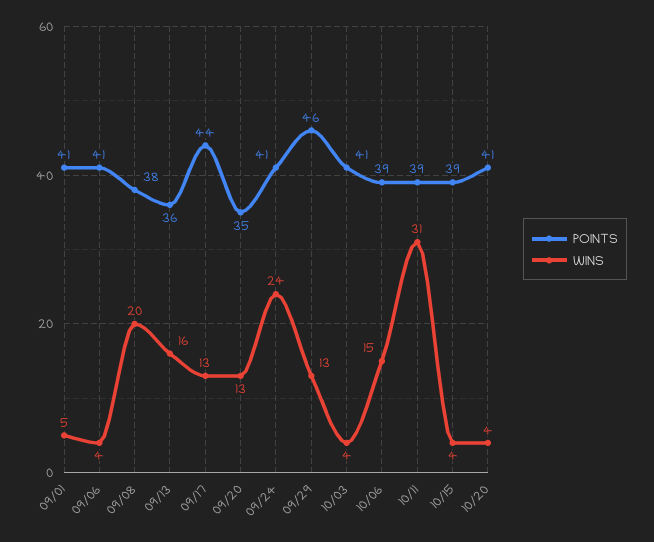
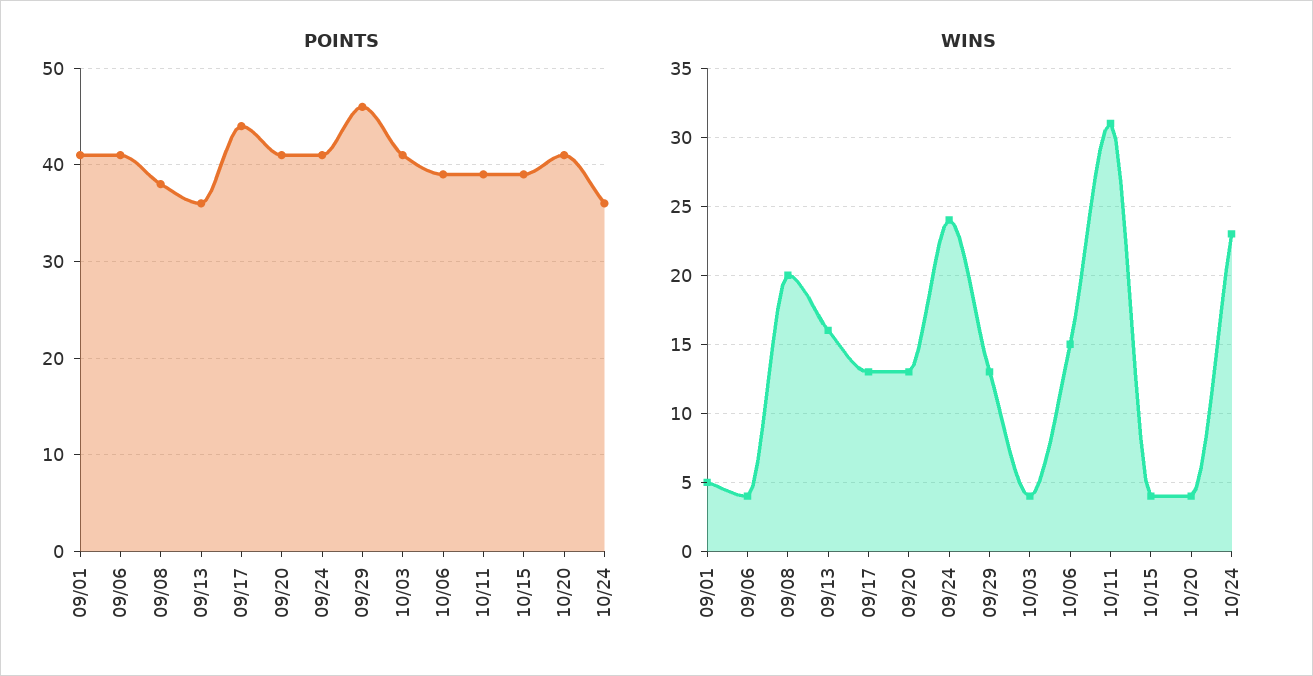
POINTS, 09/20: 35 -> 41
POINTS, 10/24: none -> 36
WINS, 10/24: none -> 23

